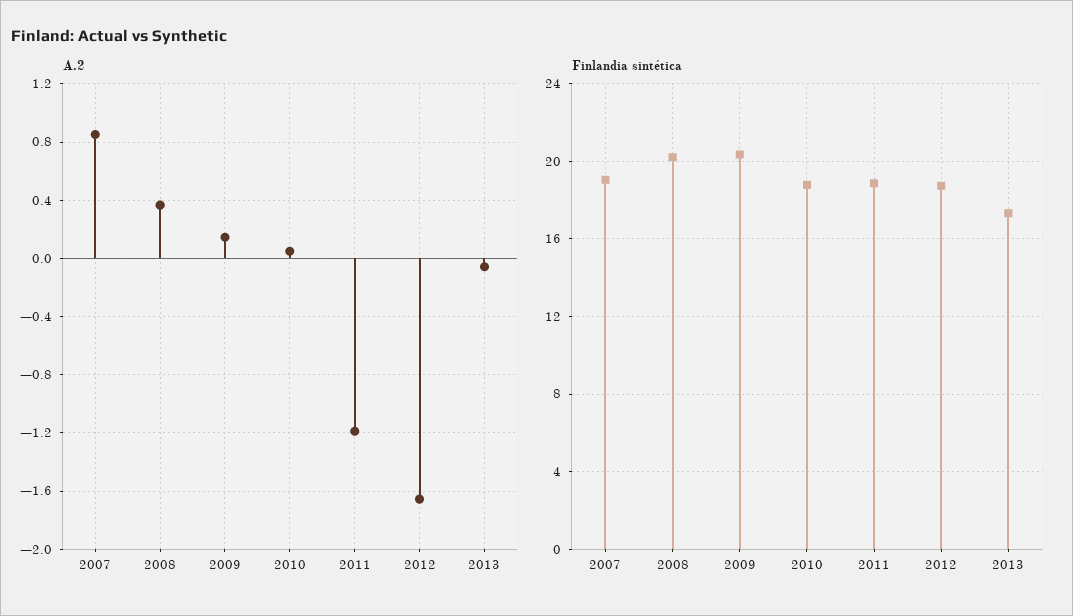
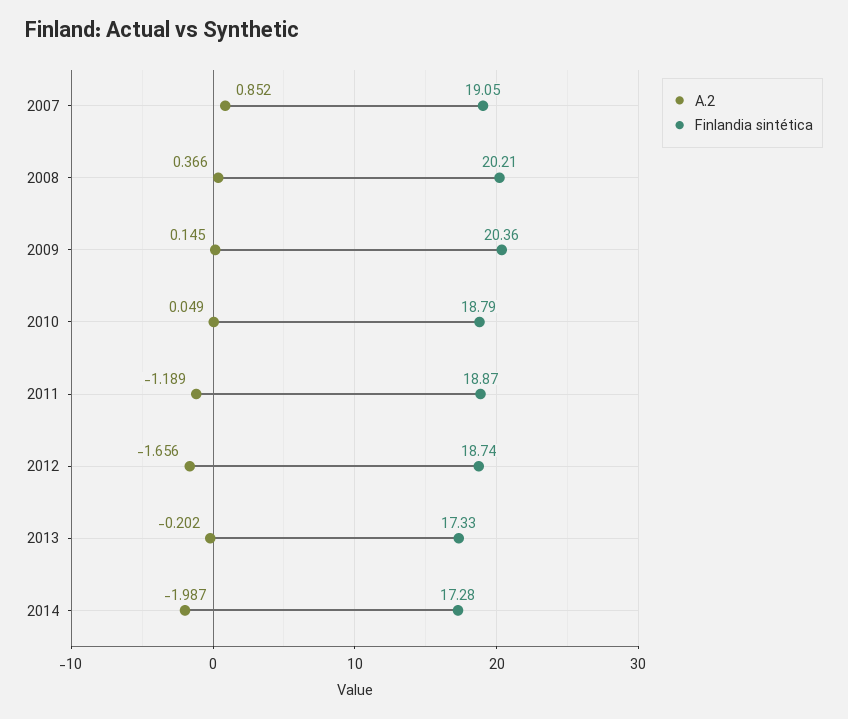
A.2, 2013: -0.05 -> -0.202
A.2, 2014: none -> -1.987
Finlandia sintética, 2014: none -> 17.28

